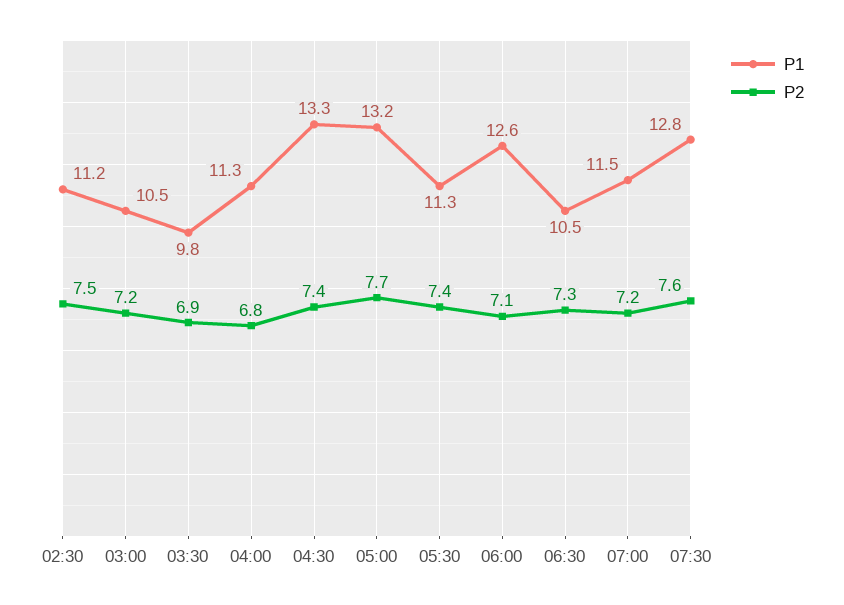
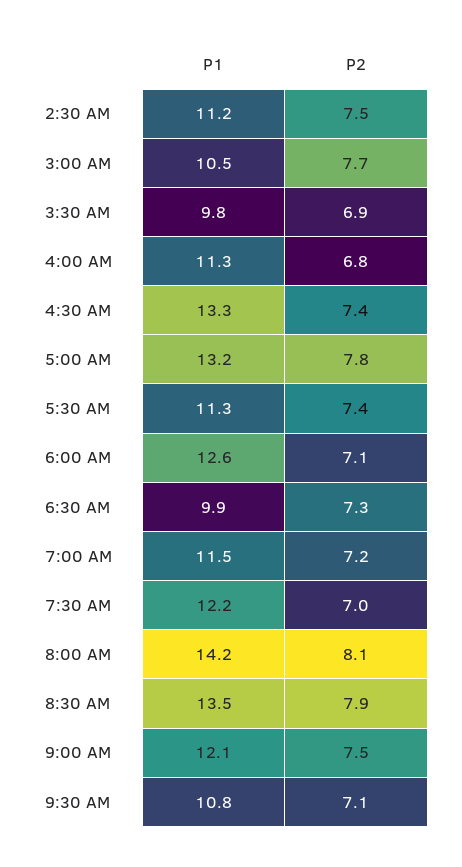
P2, 03:00: 7.2 -> 7.7
P2, 05:00: 7.7 -> 7.8
P1, 06:30: 10.5 -> 9.9
P1, 07:30: 12.8 -> 12.2
P2, 07:30: 7.6 -> 7
P1, 8:00 AM: none -> 14.2
P2, 8:00 AM: none -> 8.1
P1, 8:30 AM: none -> 13.5
P2, 8:30 AM: none -> 7.9
P1, 9:00 AM: none -> 12.1
P2, 9:00 AM: none -> 7.5
P1, 9:30 AM: none -> 10.8
P2, 9:30 AM: none -> 7.1

